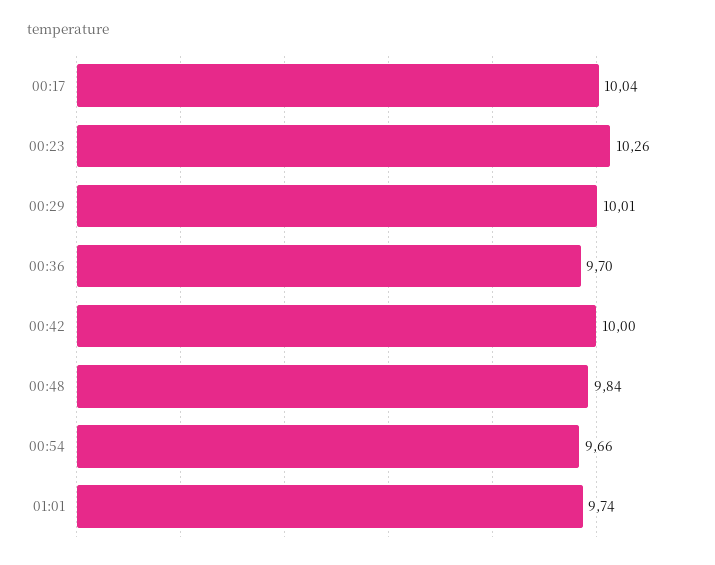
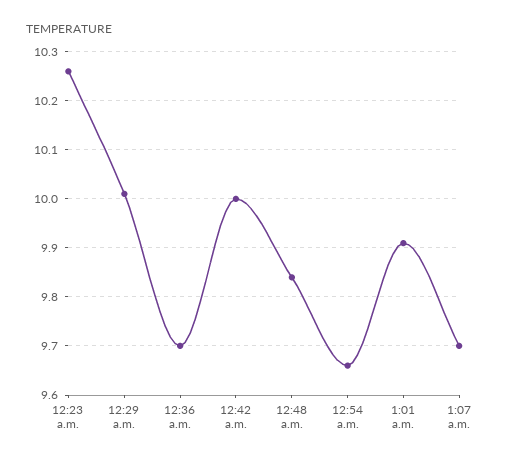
00:17: 10.04 -> none
01:01: 9.74 -> 9.9
1:07 a.m.: none -> 9.7

